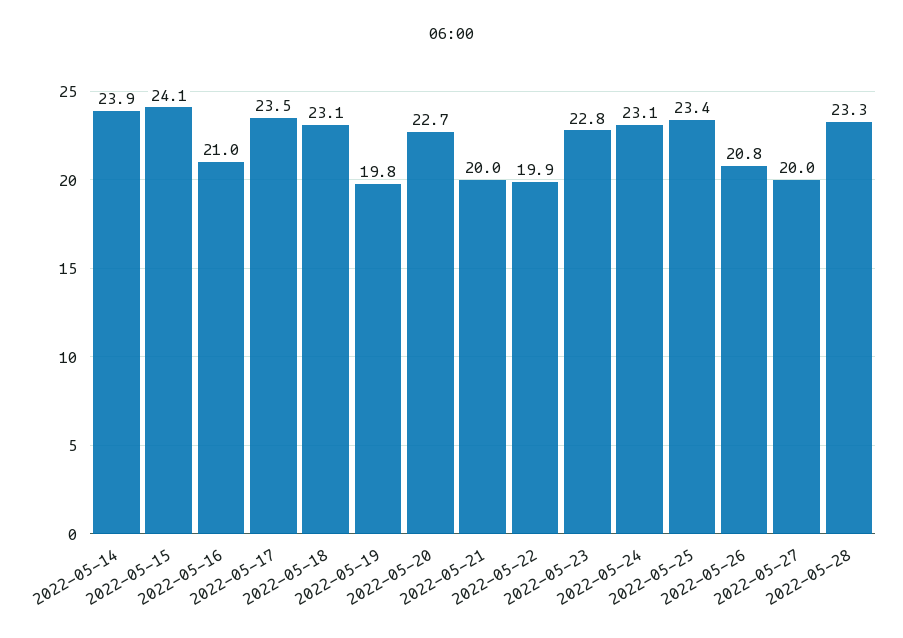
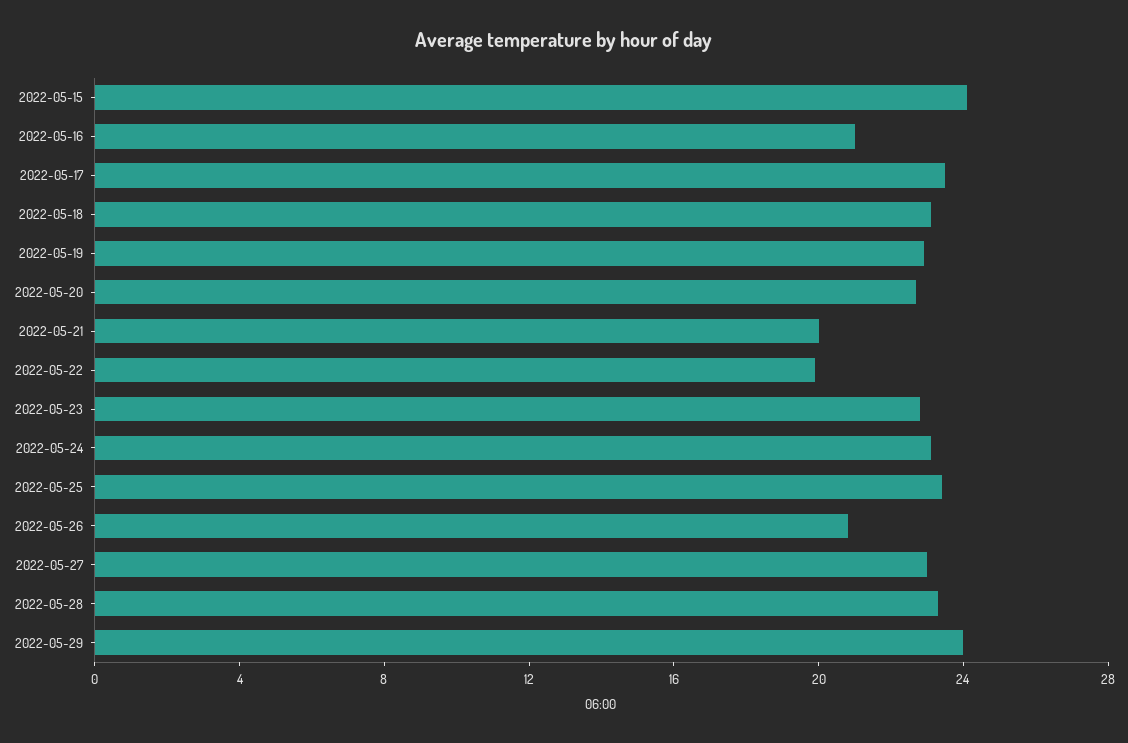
2022-05-14: 23.9 -> none
2022-05-19: 19.8 -> 23
2022-05-27: 20 -> 23
2022-05-29: none -> 24

